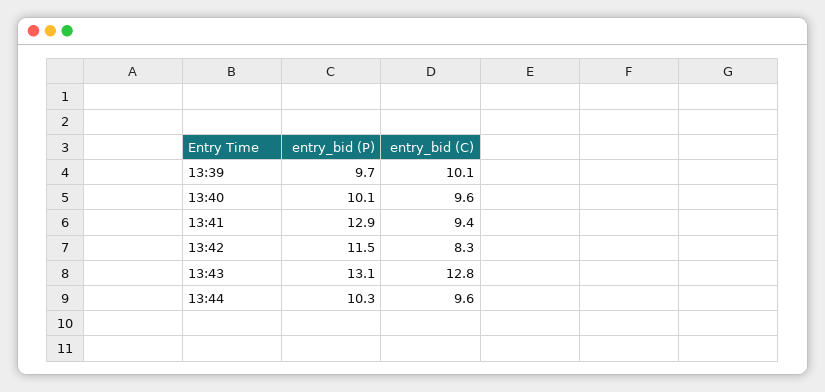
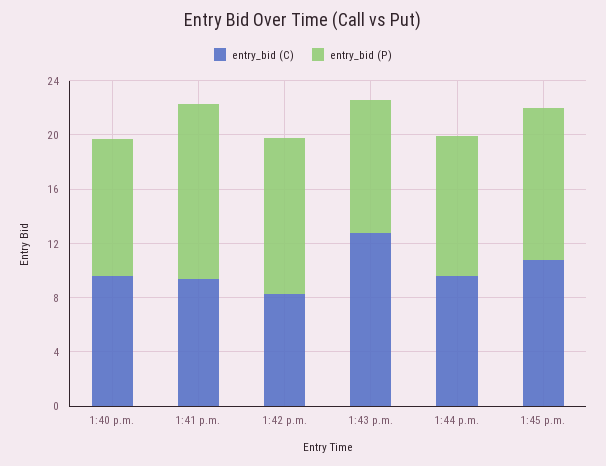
entry_bid (P), 13:39: 9.7 -> none
entry_bid (C), 13:39: 10.1 -> none
entry_bid (P), 13:43: 13.1 -> 10
entry_bid (C), 1:45 p.m.: none -> 11
entry_bid (P), 1:45 p.m.: none -> 11

